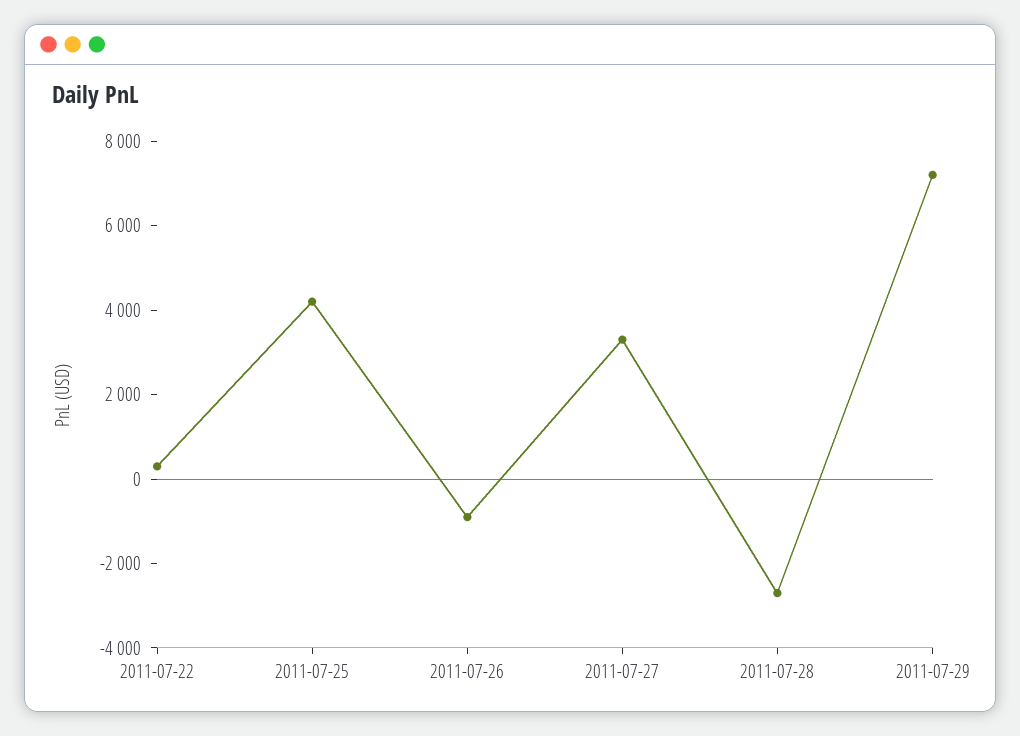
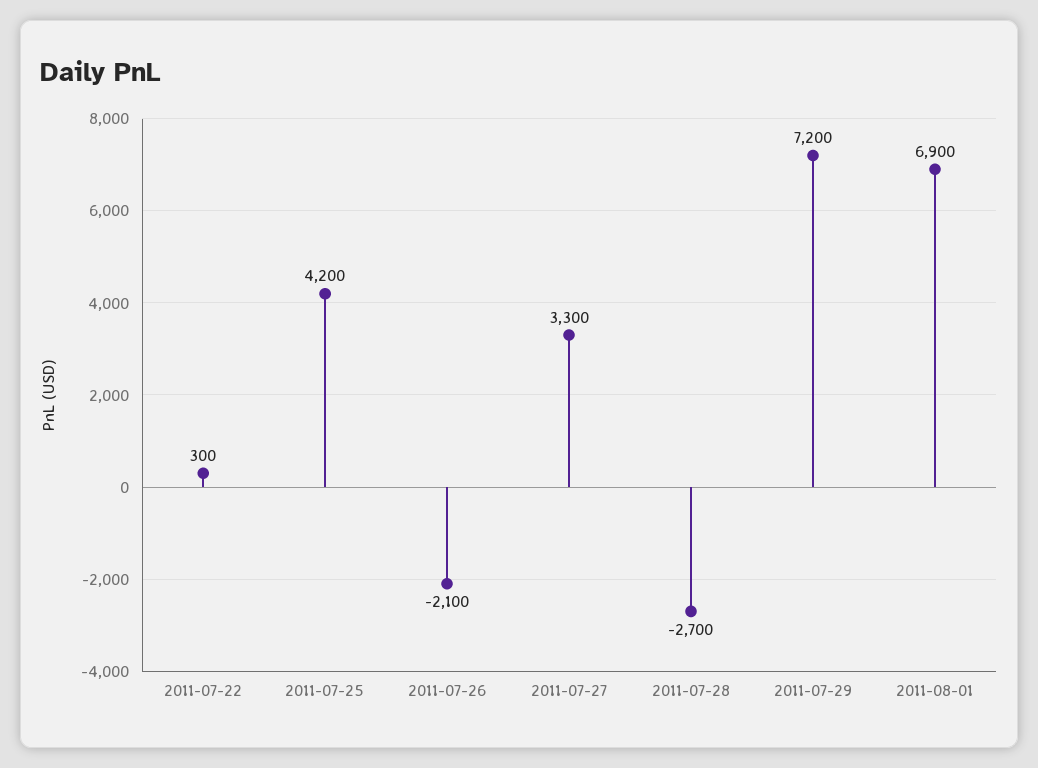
2011-07-26: -1000 -> -2100
2011-08-01: none -> 6900

